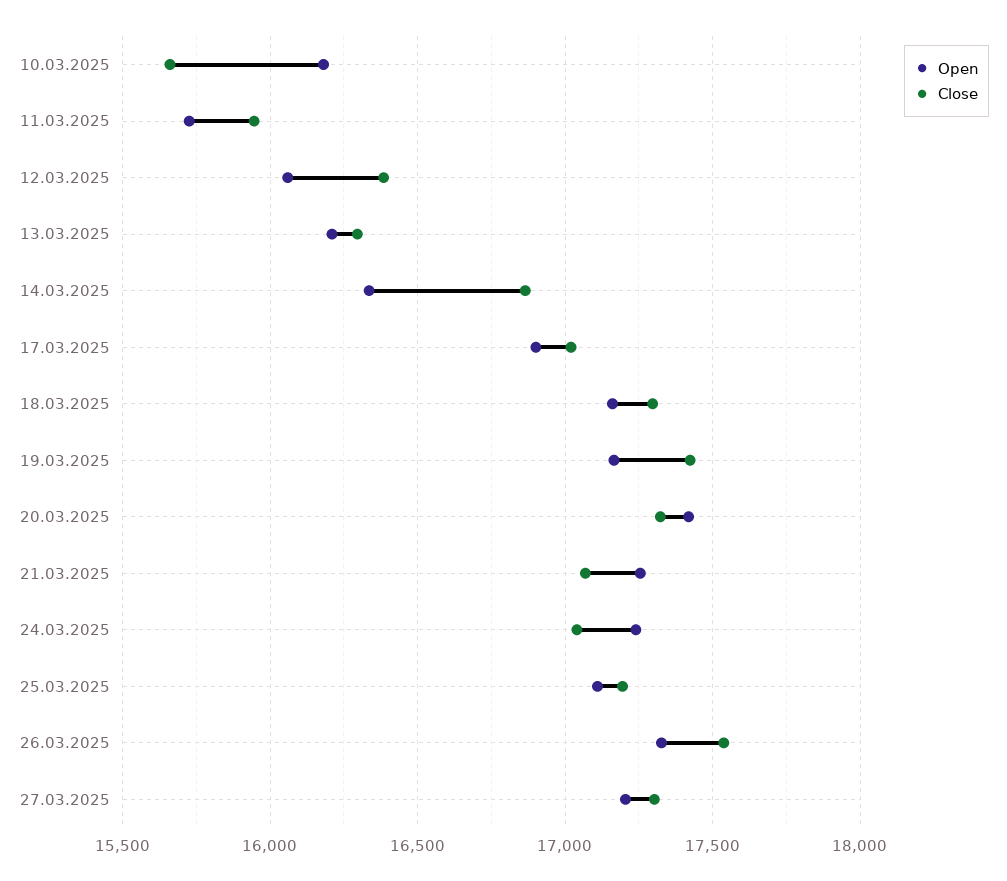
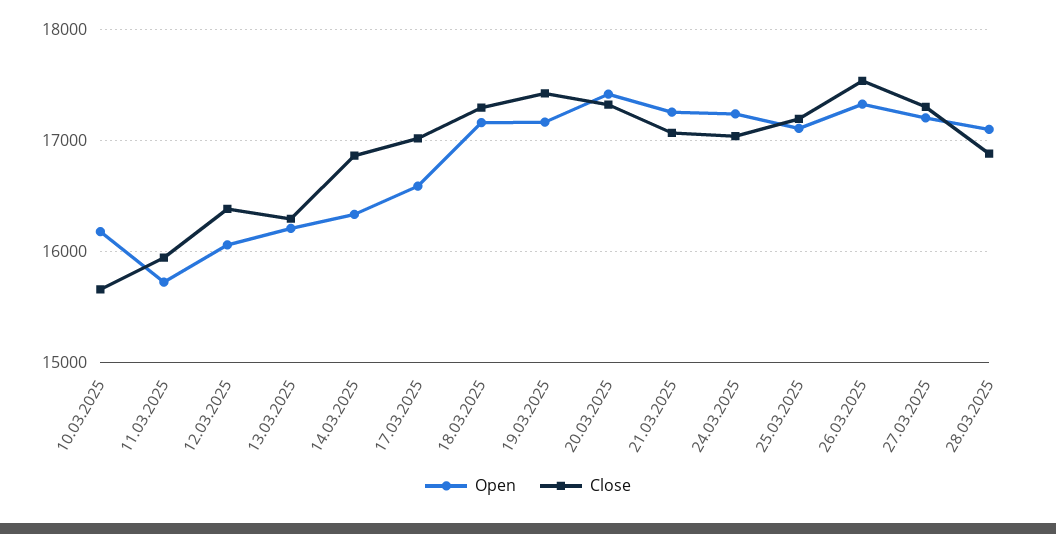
Open, 17.03.2025: 16900 -> 16600
Open, 28.03.2025: none -> 17100
Close, 28.03.2025: none -> 16900

